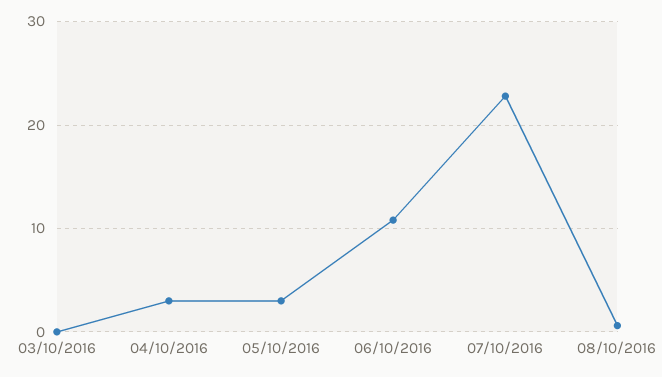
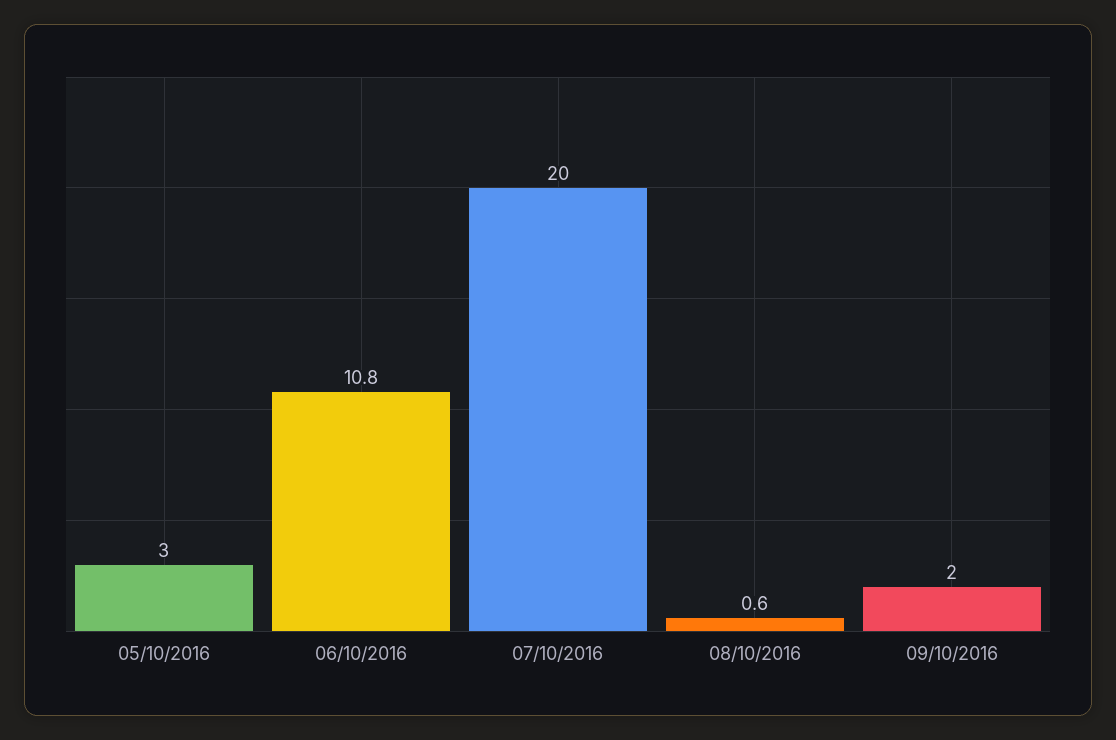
03/10/2016: 0 -> none
04/10/2016: 3 -> none
07/10/2016: 23 -> 20
09/10/2016: none -> 2

